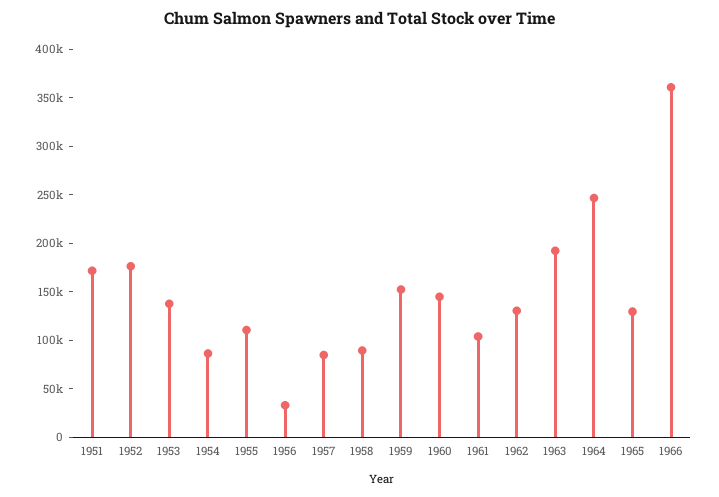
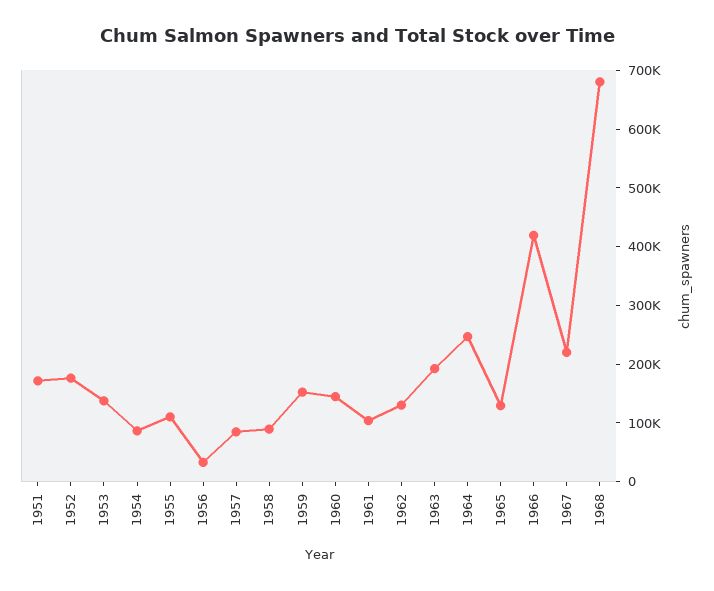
1966: 360000 -> 420000
1967: none -> 220000
1968: none -> 680000

